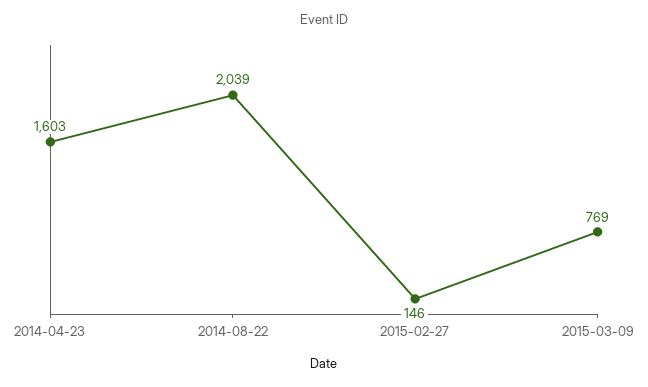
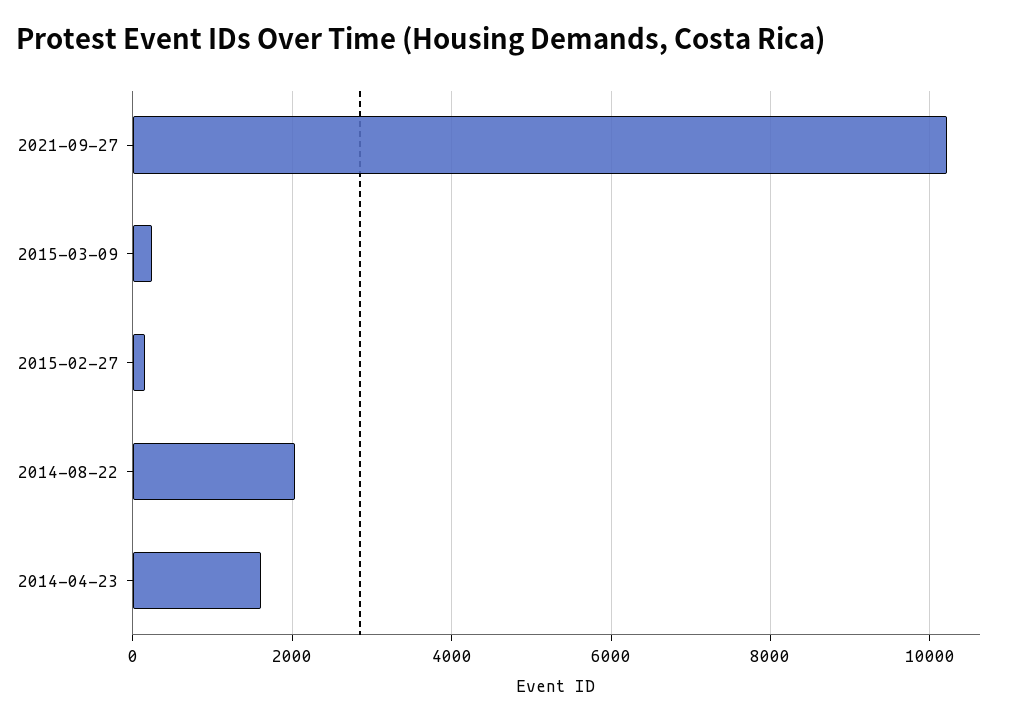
2015-03-09: 769 -> 200
2021-09-27: none -> 10200

